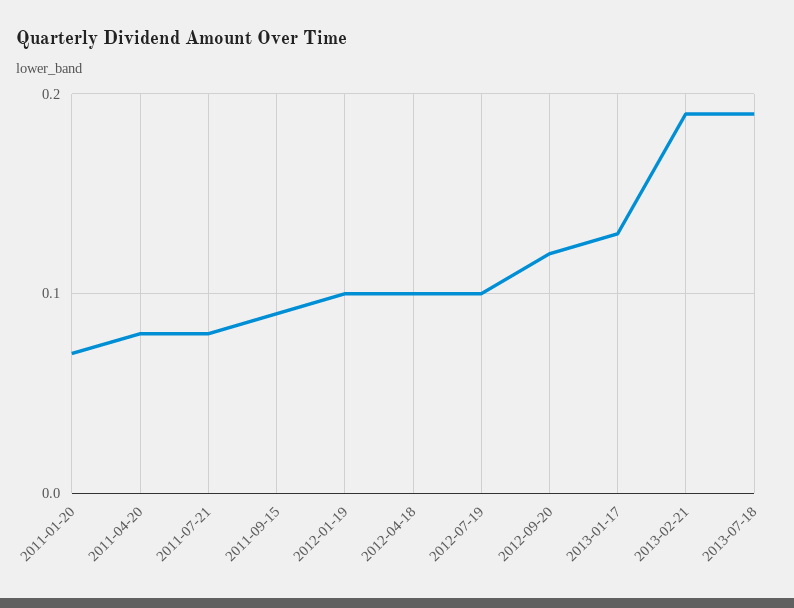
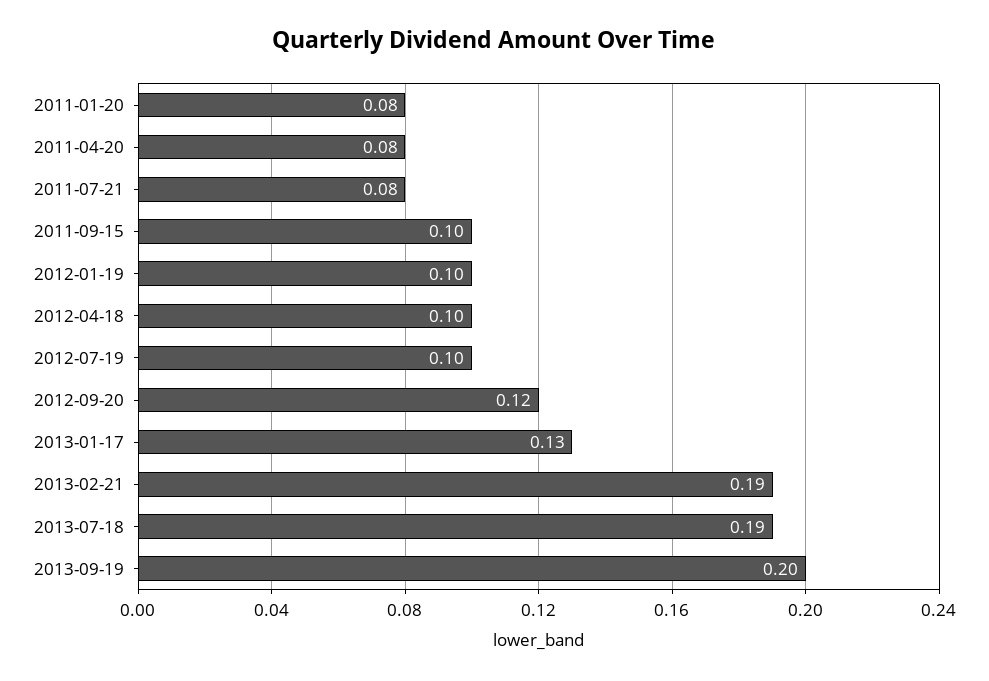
2011-01-20: 0.07 -> 0.08
2011-09-15: 0.09 -> 0.1
2013-09-19: none -> 0.2

